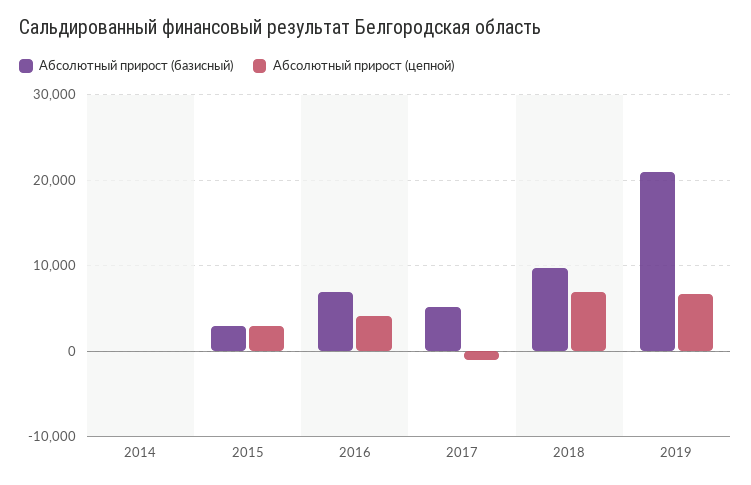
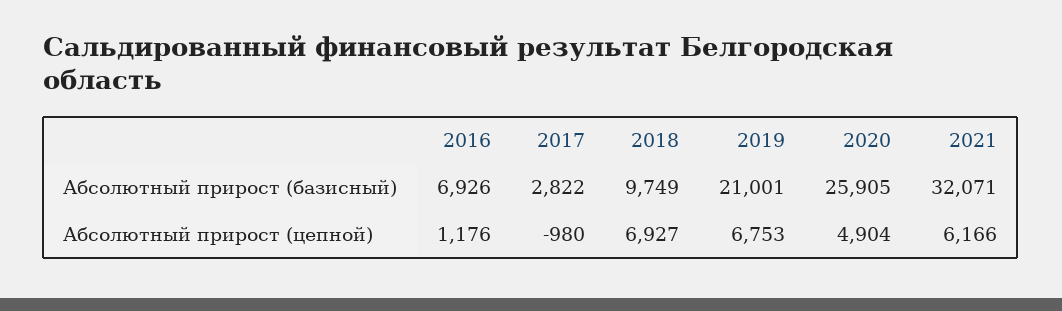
Абсолютный прирост (базисный), 2014: 0 -> none
Абсолютный прирост (цепной), 2014: 0 -> none
Абсолютный прирост (базисный), 2015: 3000 -> none
Абсолютный прирост (цепной), 2015: 3000 -> none
Абсолютный прирост (цепной), 2016: 4000 -> 1176
Абсолютный прирост (базисный), 2017: 5000 -> 2822
Абсолютный прирост (базисный), 2020: none -> 25905
Абсолютный прирост (базисный), 2021: none -> 32071
Абсолютный прирост (цепной), 2020: none -> 4904
Абсолютный прирост (цепной), 2021: none -> 6166

